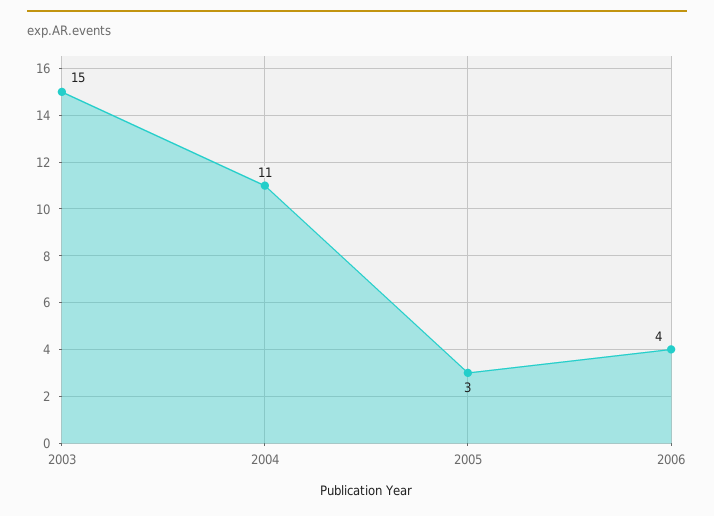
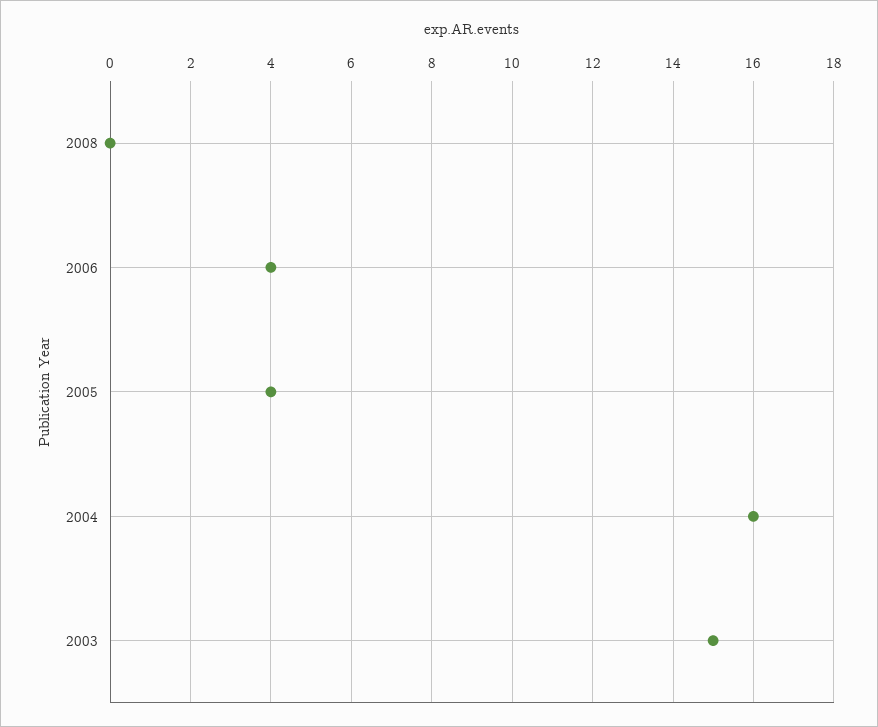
2004: 11 -> 16
2005: 3 -> 4
2008: none -> 0

